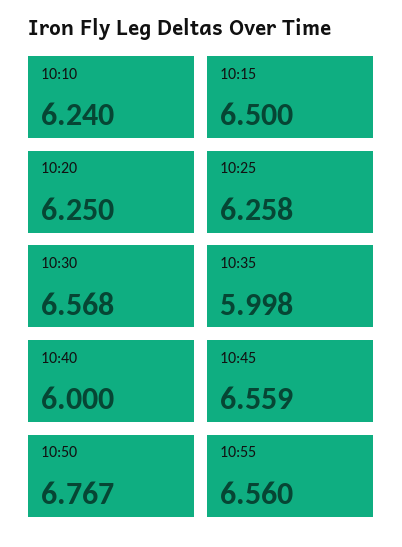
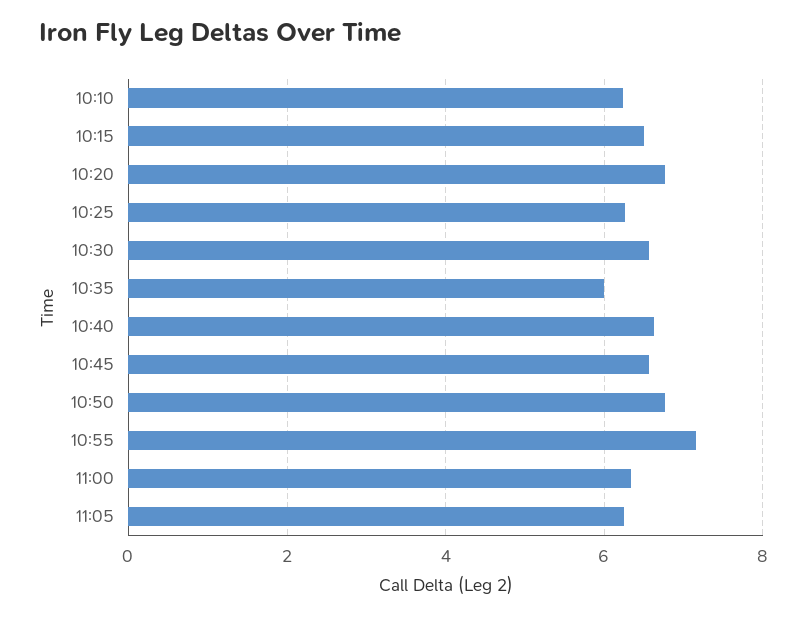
10:20: 6.25 -> 6.8
10:40: 6 -> 6.6
10:55: 6.56 -> 7.2
11:00: none -> 6.4
11:05: none -> 6.2

